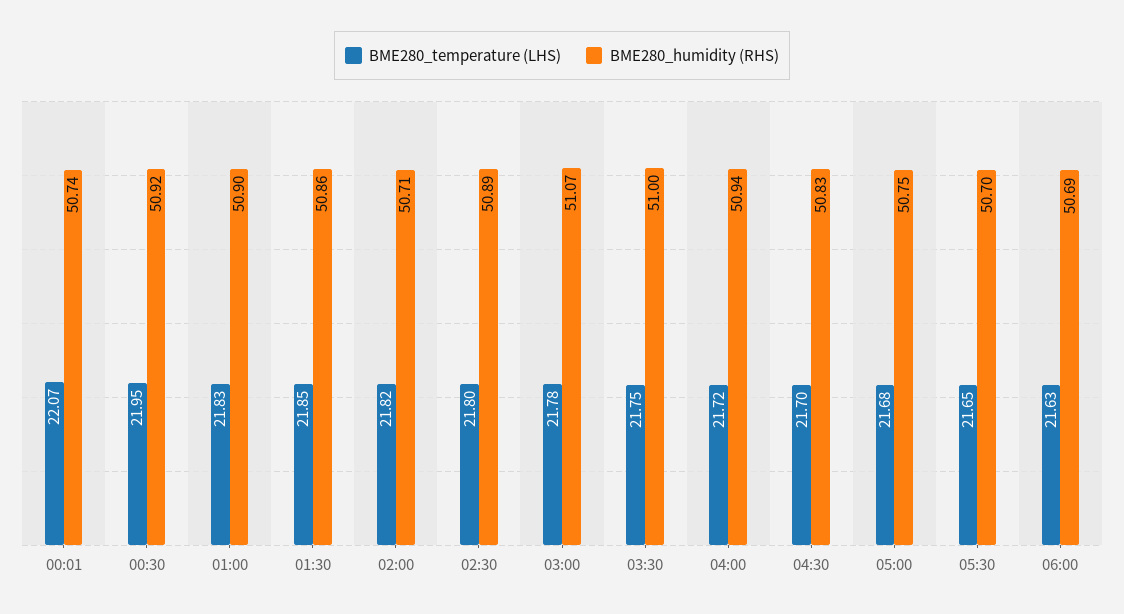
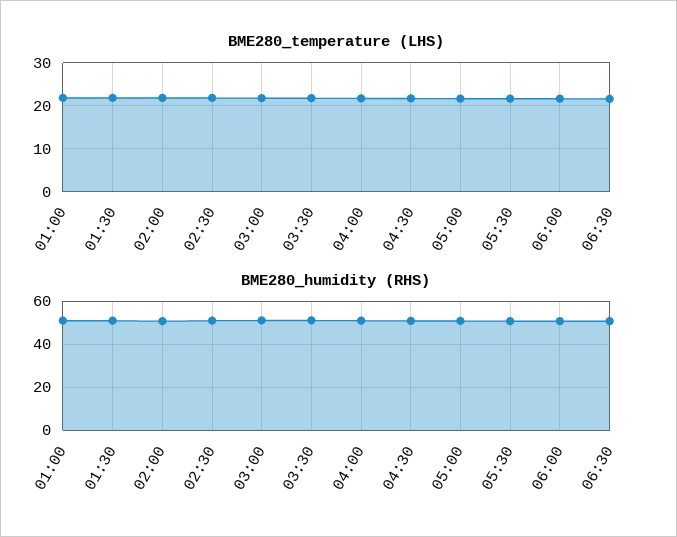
BME280_temperature (LHS), 00:01: 22.07 -> none
BME280_humidity (RHS), 00:01: 50.74 -> none
BME280_temperature (LHS), 00:30: 21.95 -> none
BME280_humidity (RHS), 00:30: 50.92 -> none
BME280_temperature (LHS), 06:30: none -> 22
BME280_humidity (RHS), 06:30: none -> 50

